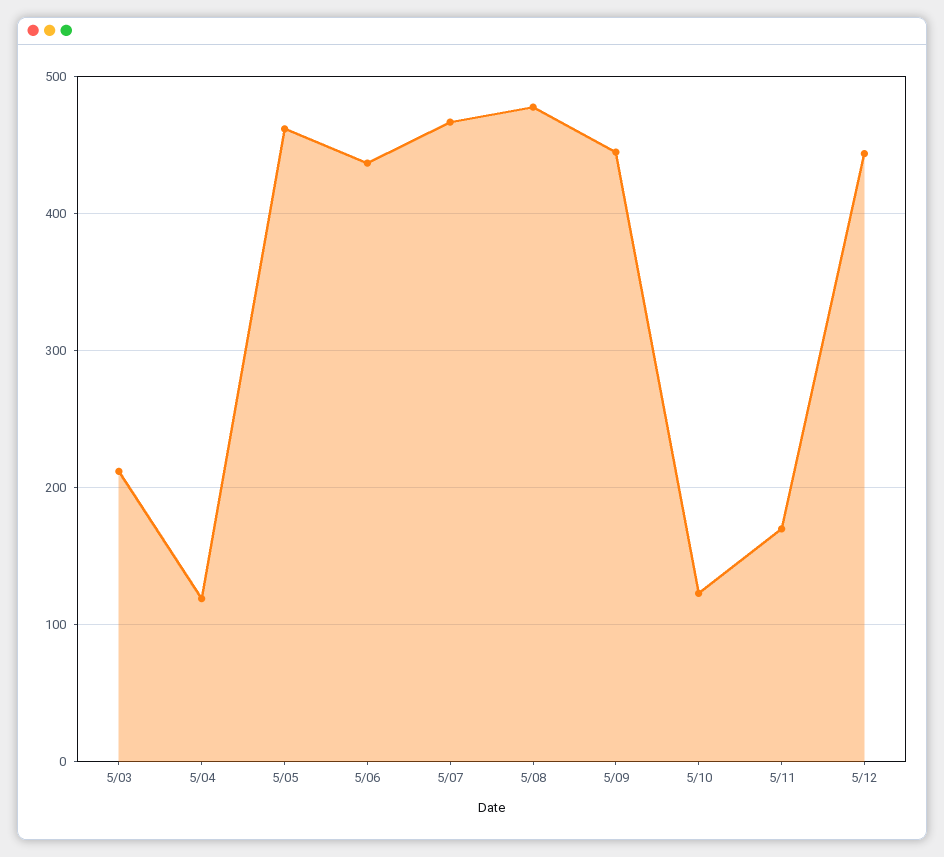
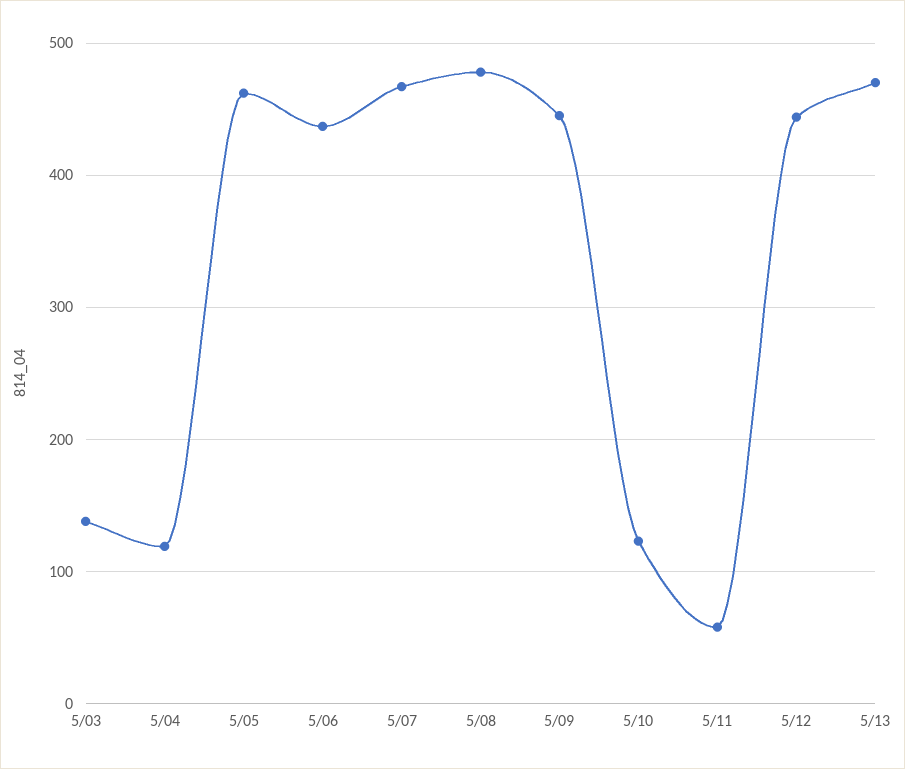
5/03: 210 -> 140
5/11: 170 -> 60
5/13: none -> 470

